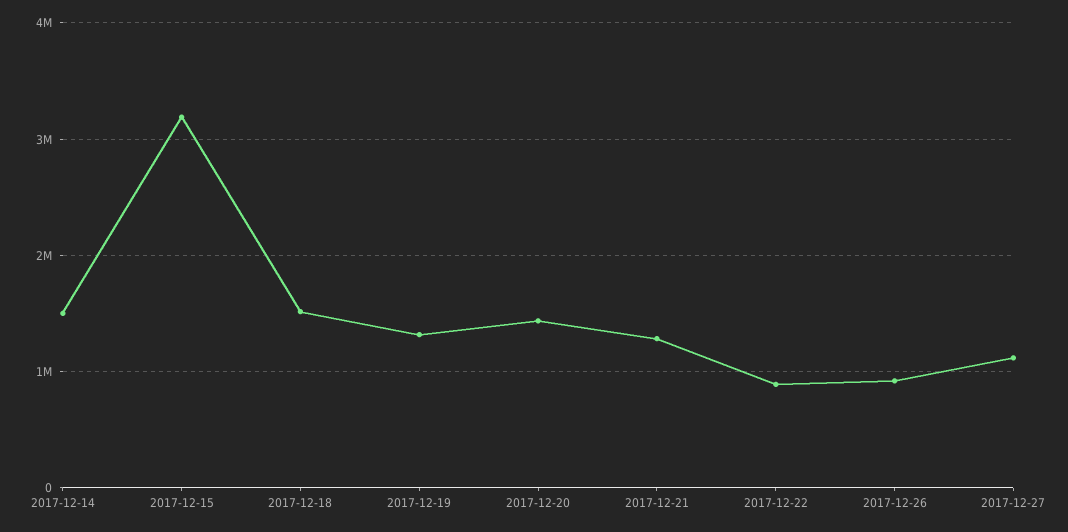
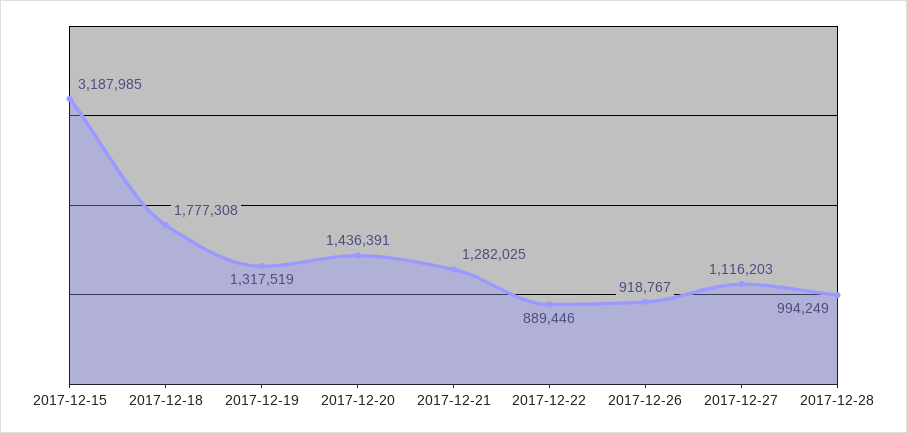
2017-12-14: 1500000 -> none
2017-12-18: 1500000 -> 1777308
2017-12-28: none -> 994249

